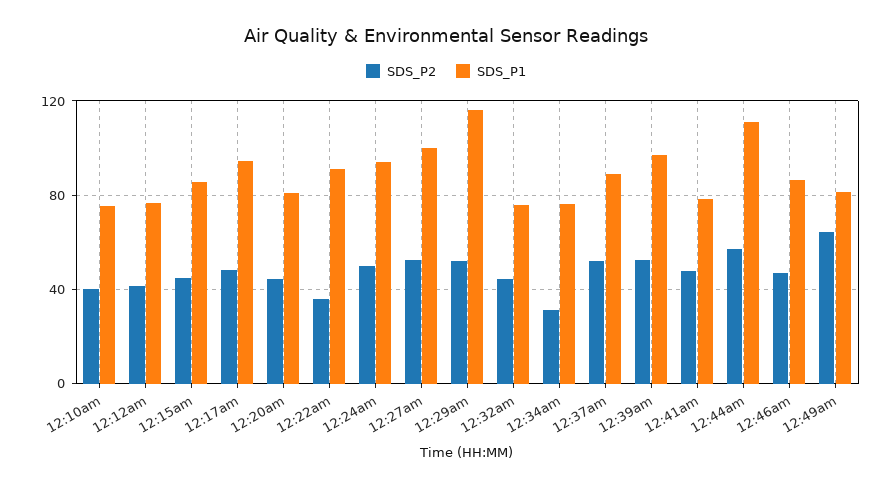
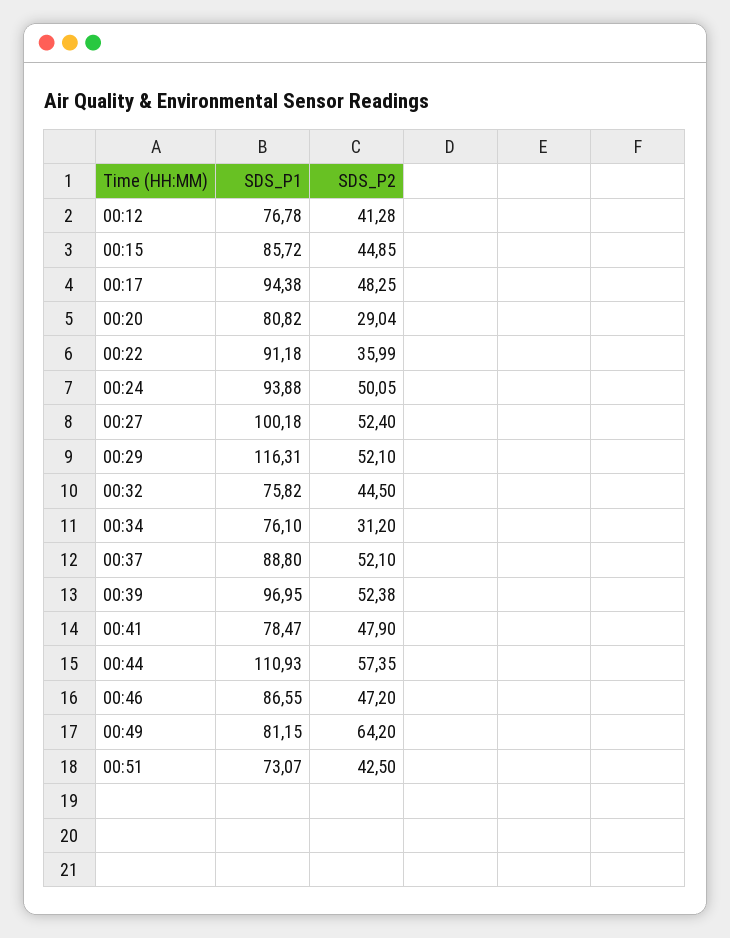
SDS_P2, 12:10am: 40 -> none
SDS_P1, 12:10am: 75 -> none
SDS_P2, 12:20am: 45 -> 29.04
SDS_P1, 00:51: none -> 73.07
SDS_P2, 00:51: none -> 42.5

